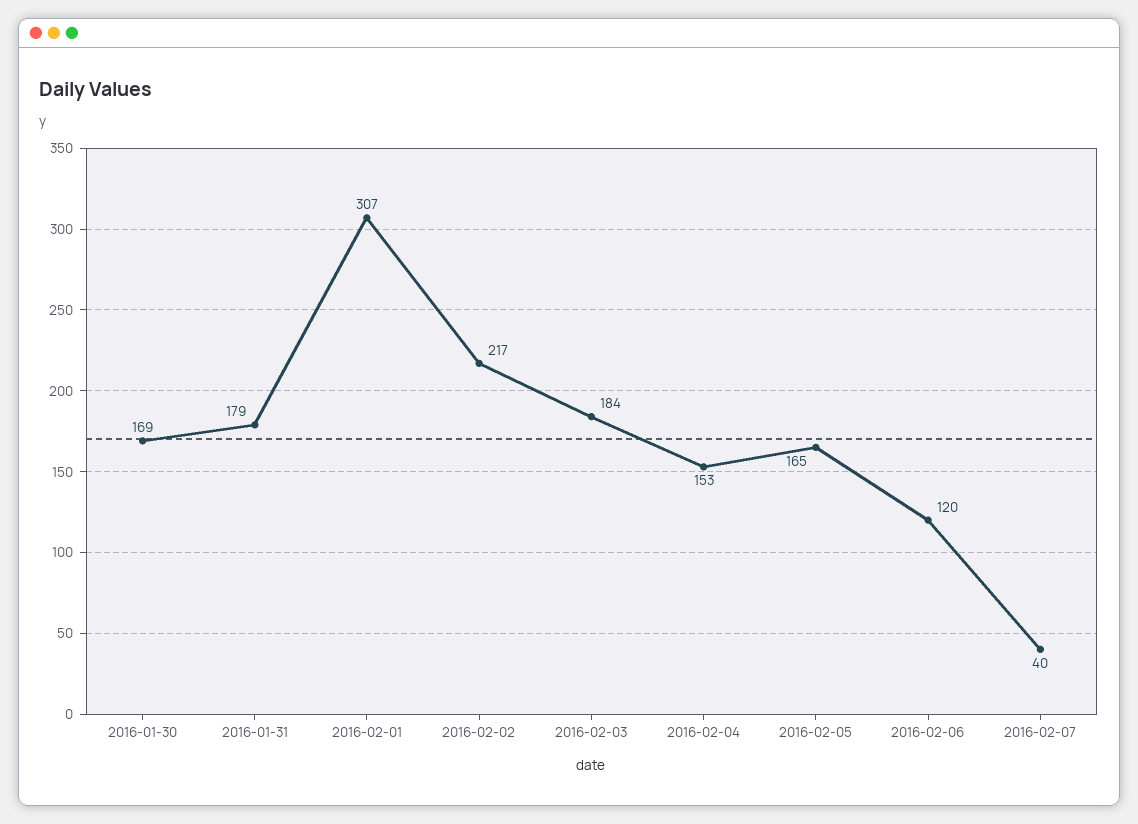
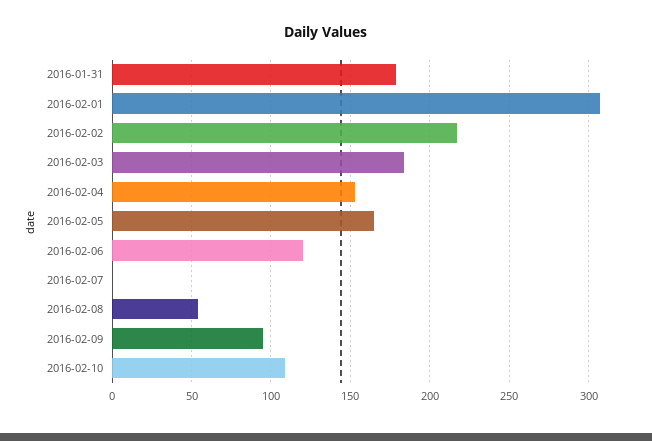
2016-01-30: 169 -> none
2016-02-07: 40 -> 0
2016-02-08: none -> 55
2016-02-09: none -> 95
2016-02-10: none -> 110

